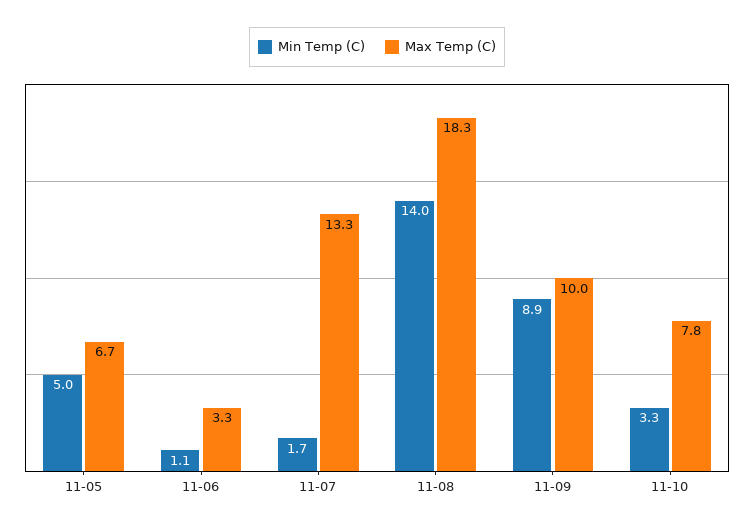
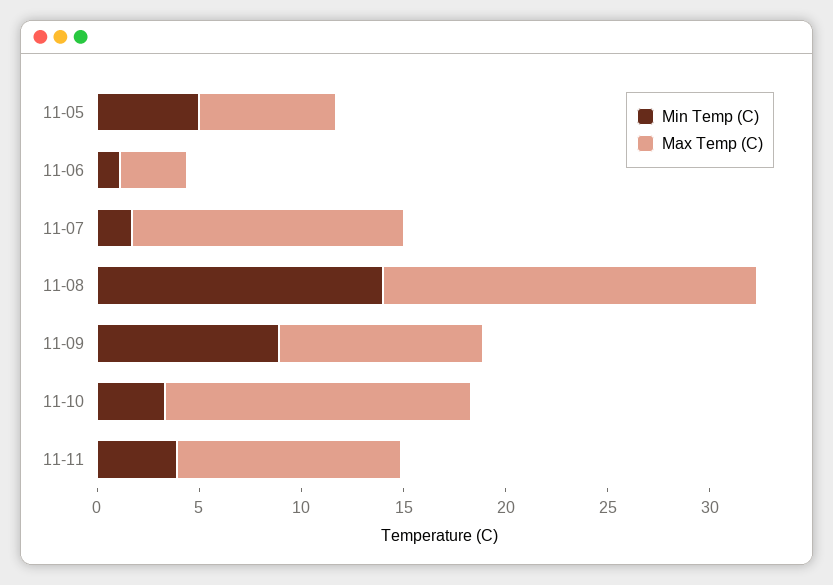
Max Temp (C), 11-10: 7.8 -> 15
Min Temp (C), 11-11: none -> 4
Max Temp (C), 11-11: none -> 11

